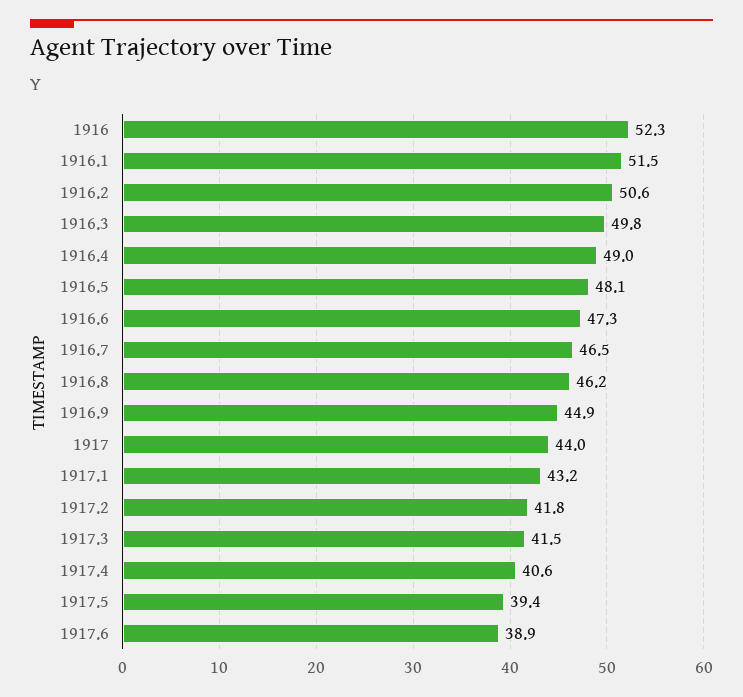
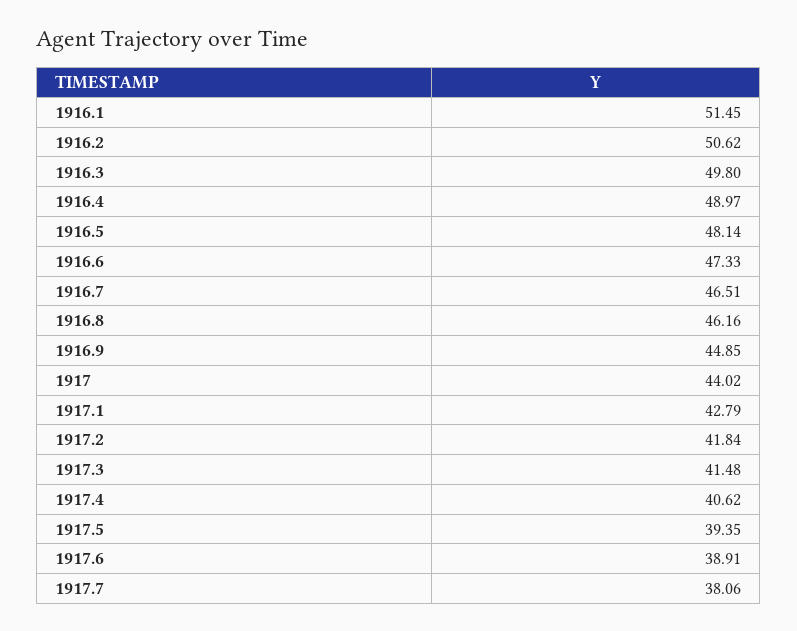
1916: 52.3 -> none
1917.1: 43.2 -> 42.79
1917.7: none -> 38.06

